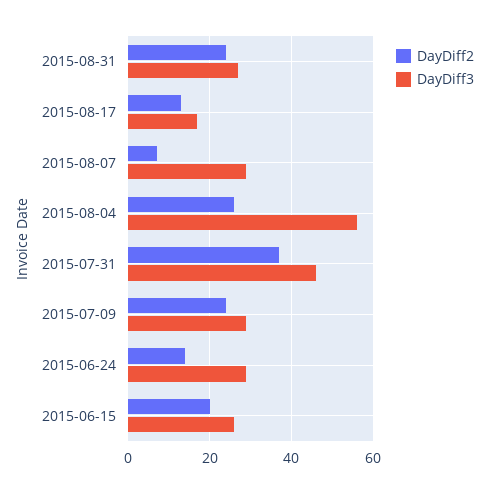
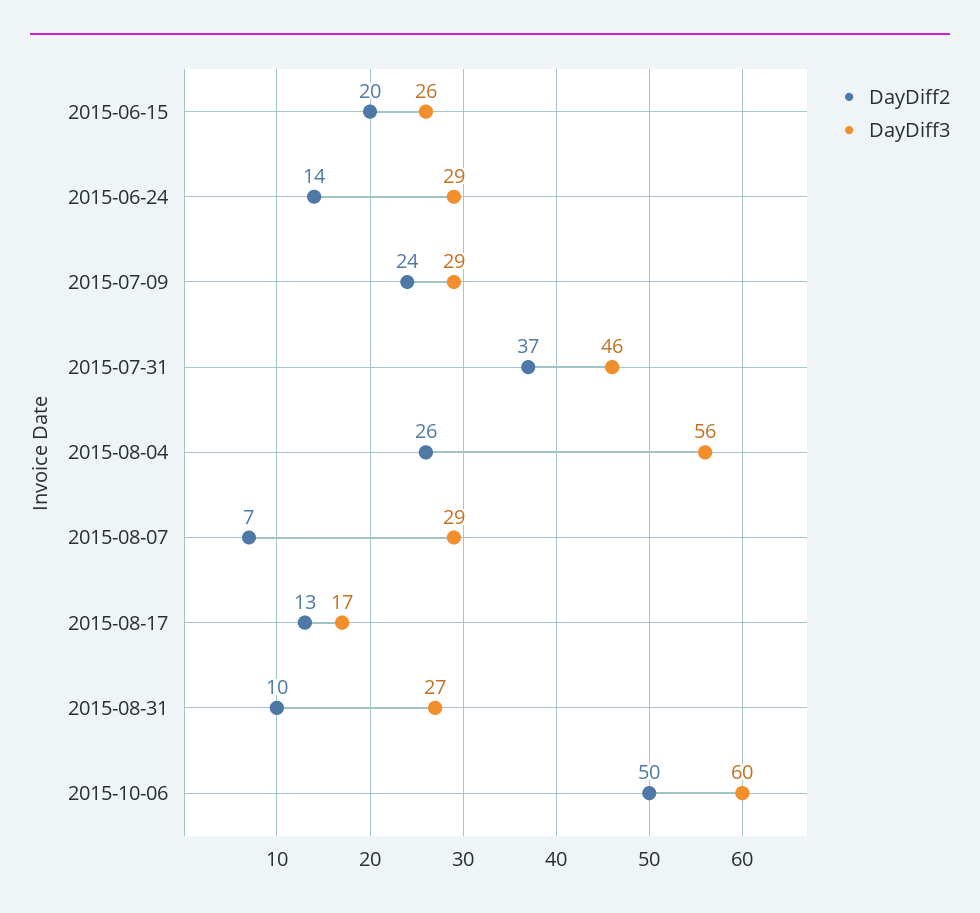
DayDiff2, 2015-08-31: 25 -> 10
DayDiff2, 2015-10-06: none -> 50
DayDiff3, 2015-10-06: none -> 60

